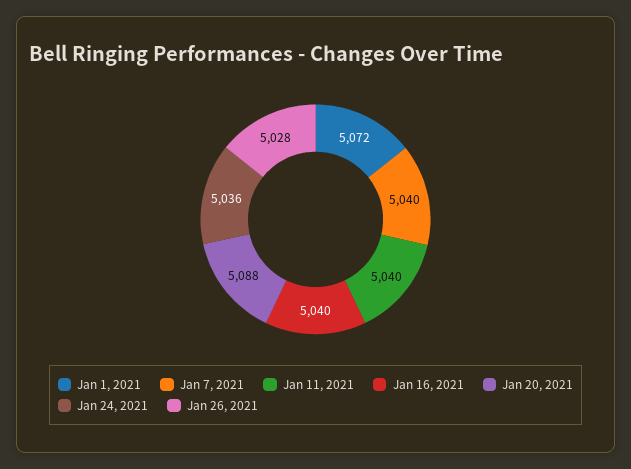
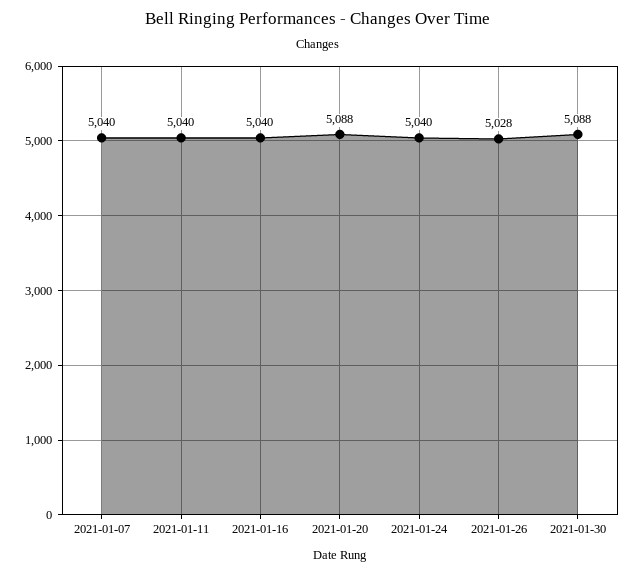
Jan 1, 2021: 5072 -> none
Jan 24, 2021: 5036 -> 5040
2021-01-30: none -> 5088

